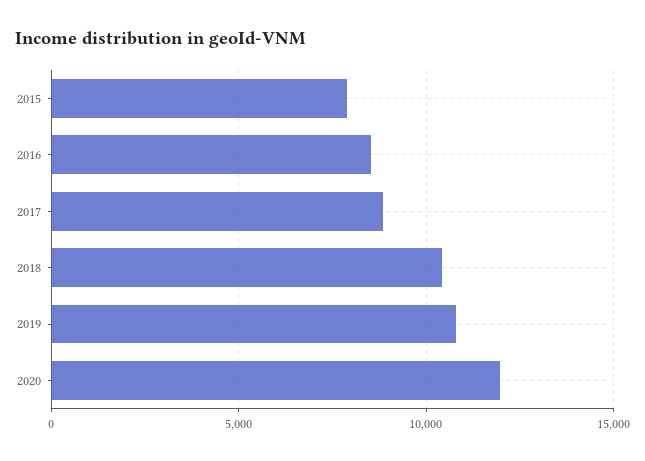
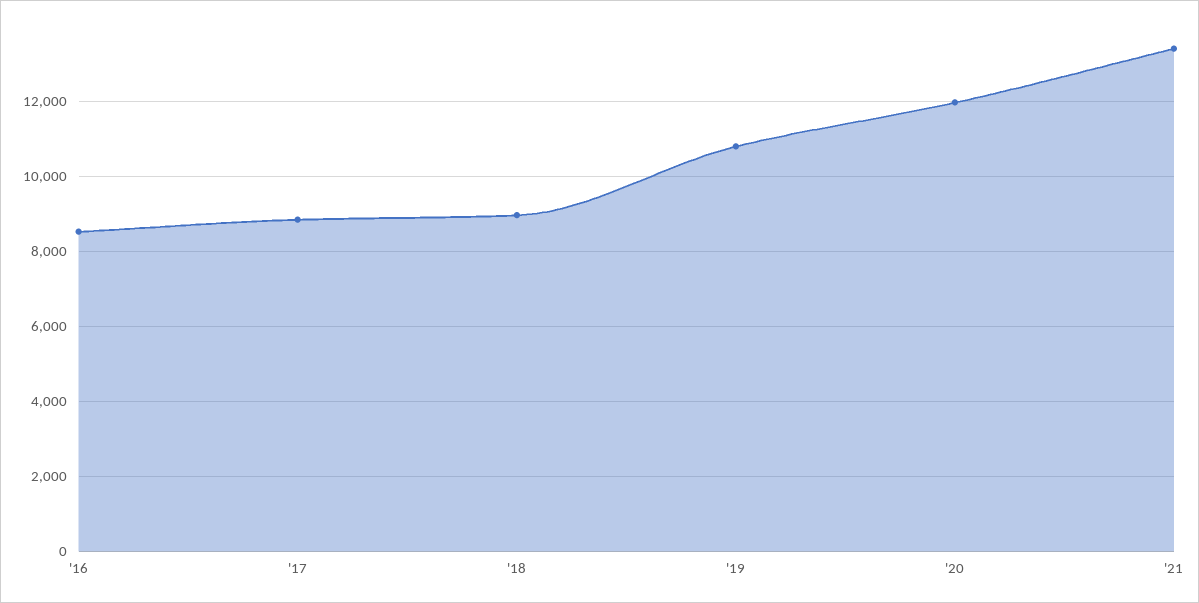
2015: 8000 -> none
2018: 10500 -> 9000
'21: none -> 13400

